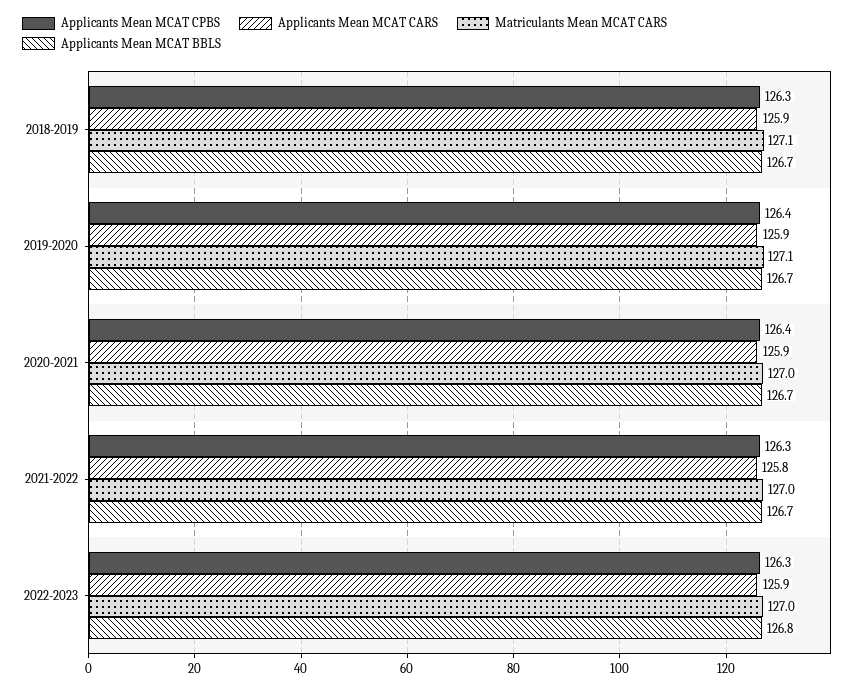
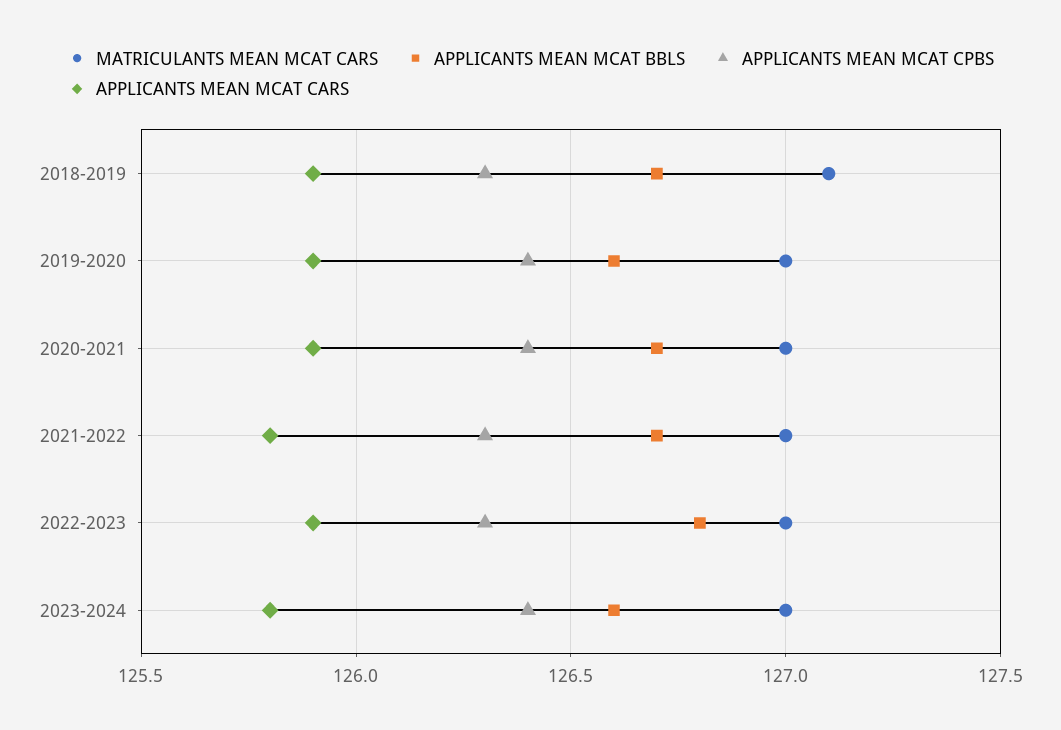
Matriculants Mean MCAT CARS, 2019-2020: 127.1 -> 127
Applicants Mean MCAT BBLS, 2019-2020: 126.7 -> 126.6
Matriculants Mean MCAT CARS, 2023-2024: none -> 127
Applicants Mean MCAT BBLS, 2023-2024: none -> 126.6
Applicants Mean MCAT CPBS, 2023-2024: none -> 126.4
Applicants Mean MCAT CARS, 2023-2024: none -> 125.8

